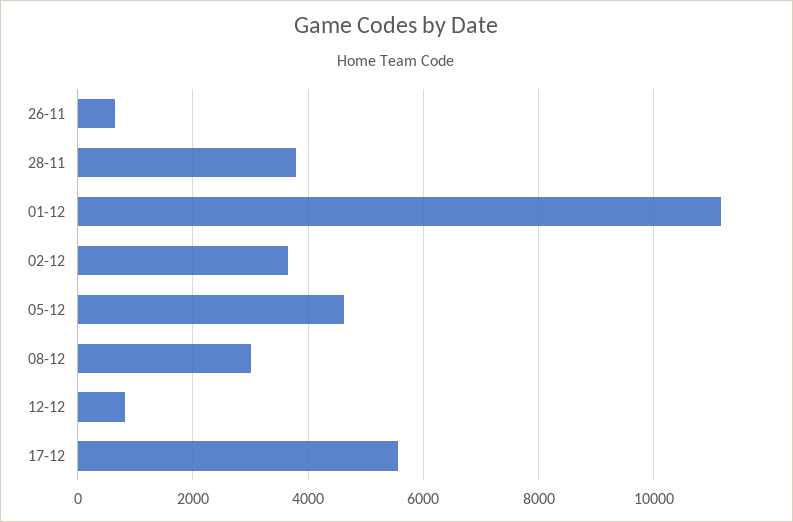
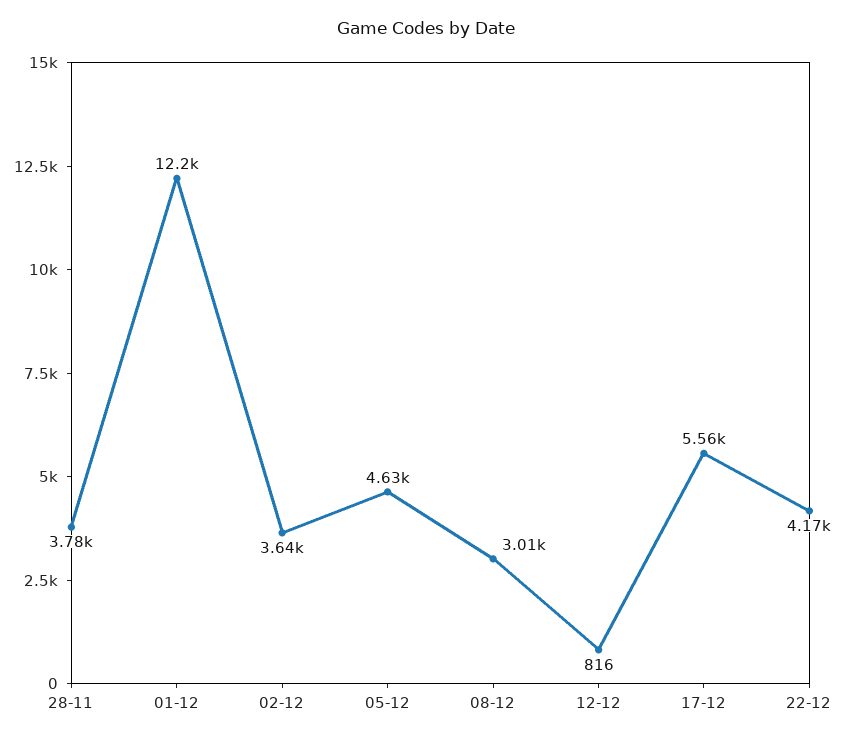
26-11: 600 -> none
01-12: 11200 -> 12200
22-12: none -> 4170

